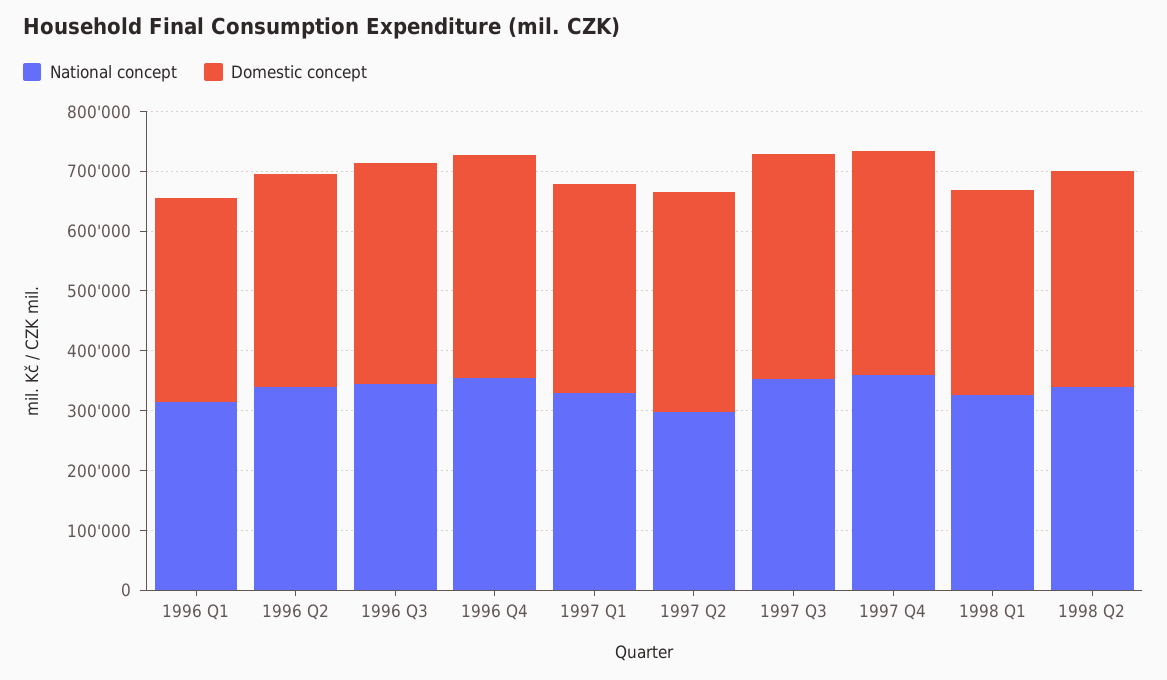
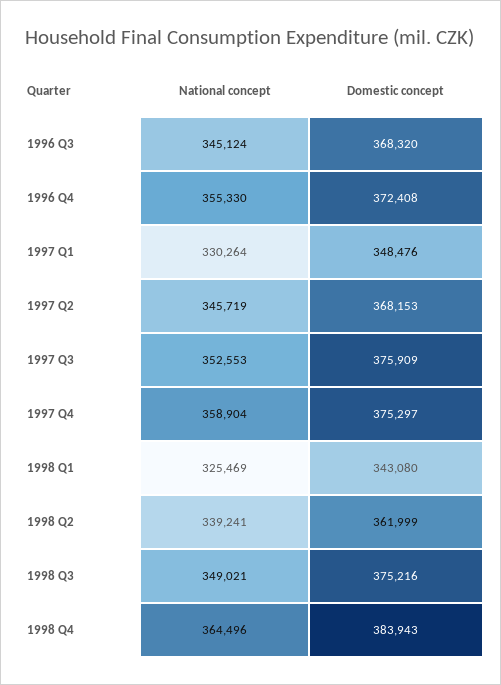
National concept, 1996 Q1: 320000 -> none
Domestic concept, 1996 Q1: 340000 -> none
National concept, 1996 Q2: 340000 -> none
Domestic concept, 1996 Q2: 360000 -> none
National concept, 1997 Q2: 300000 -> 345719
National concept, 1998 Q3: none -> 349021
Domestic concept, 1998 Q3: none -> 375216
National concept, 1998 Q4: none -> 364496
Domestic concept, 1998 Q4: none -> 383943

